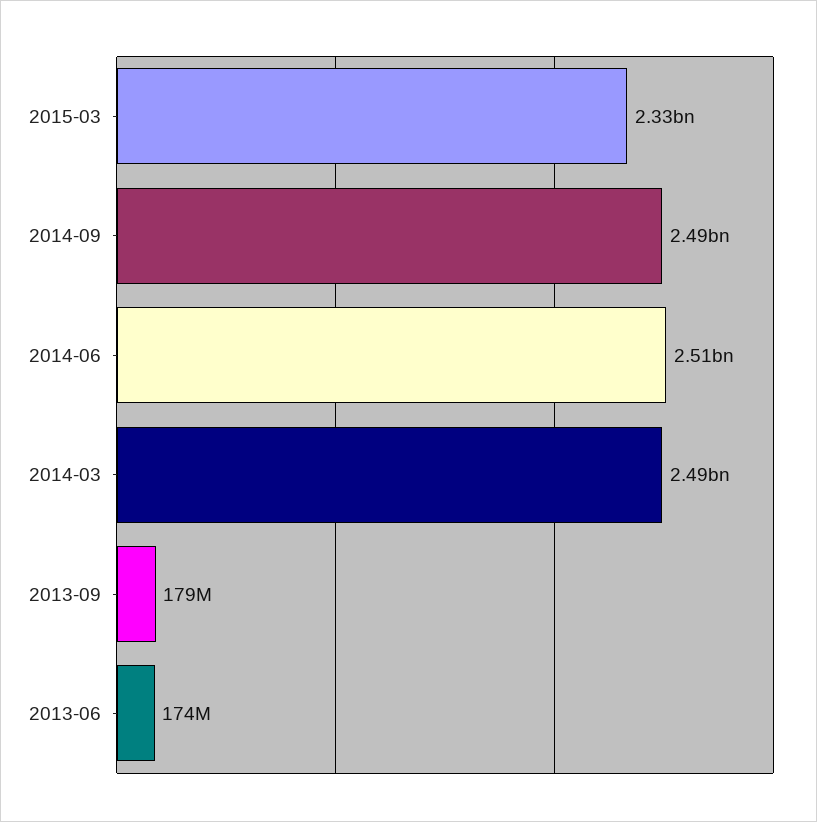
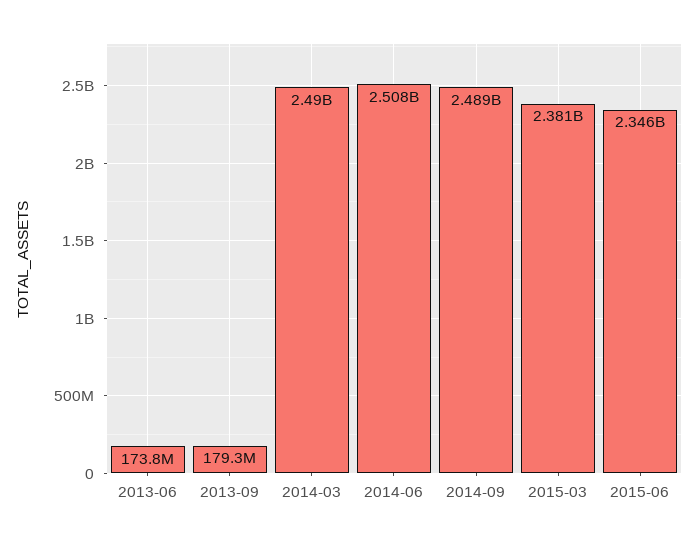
2015-03: 2330000000 -> 2381000000
2015-06: none -> 2346000000

